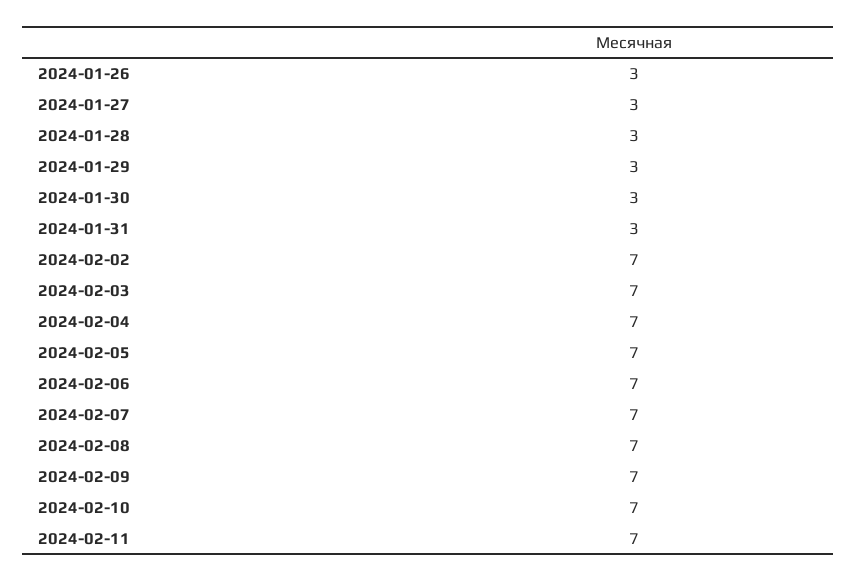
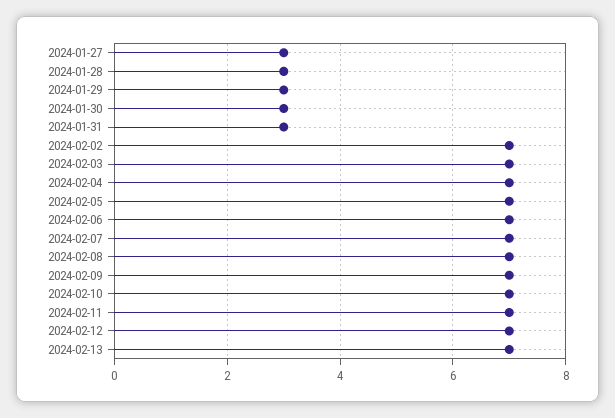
2024-01-26: 3 -> none
2024-02-12: none -> 7
2024-02-13: none -> 7

